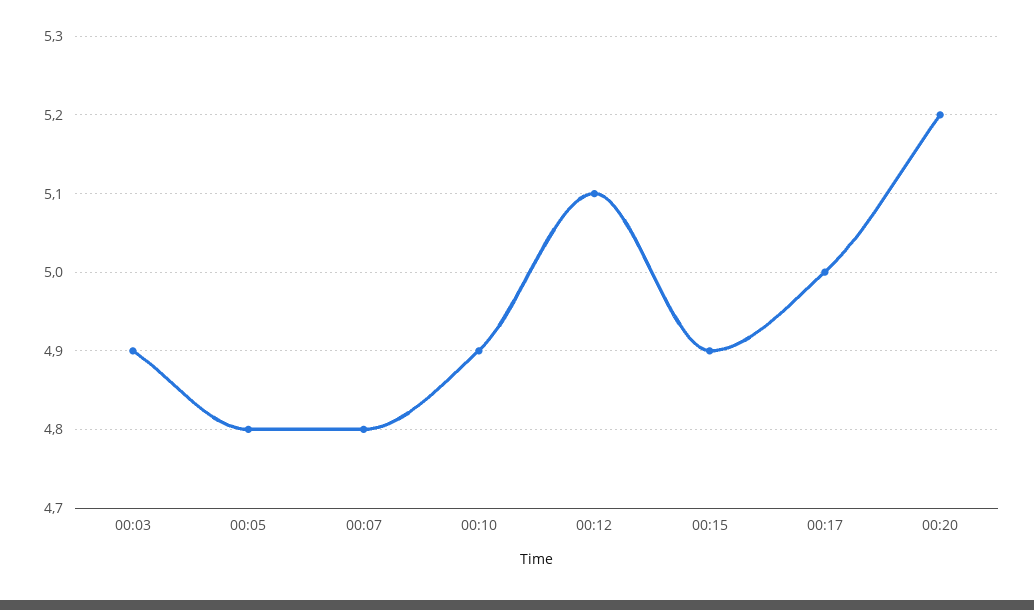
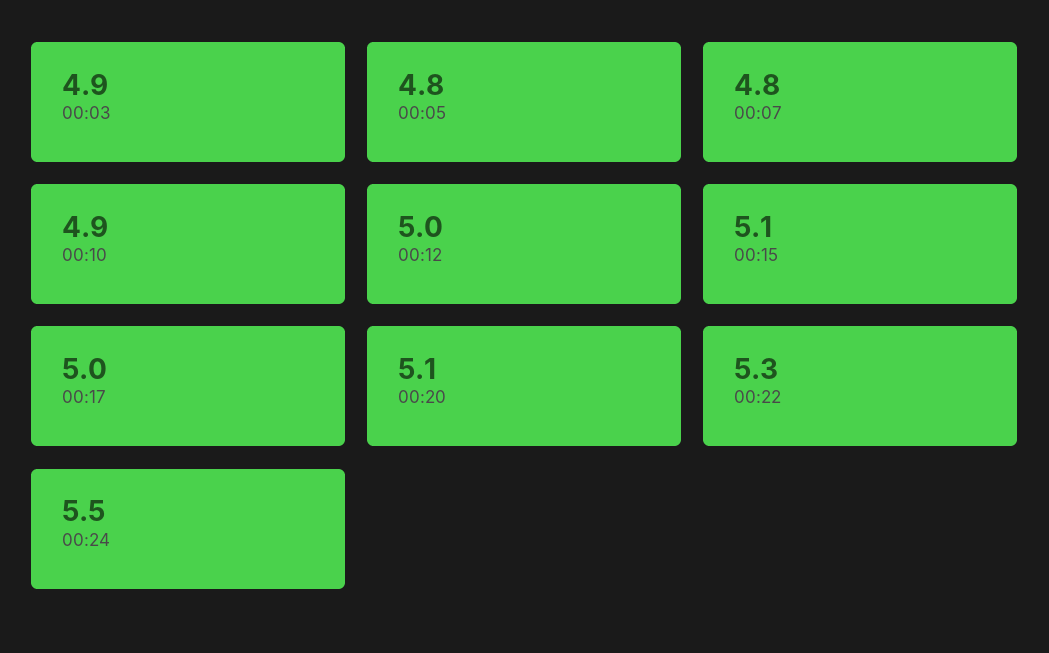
00:12: 5.1 -> 5
00:15: 4.9 -> 5.1
00:20: 5.2 -> 5.1
00:22: none -> 5.3
00:24: none -> 5.5

